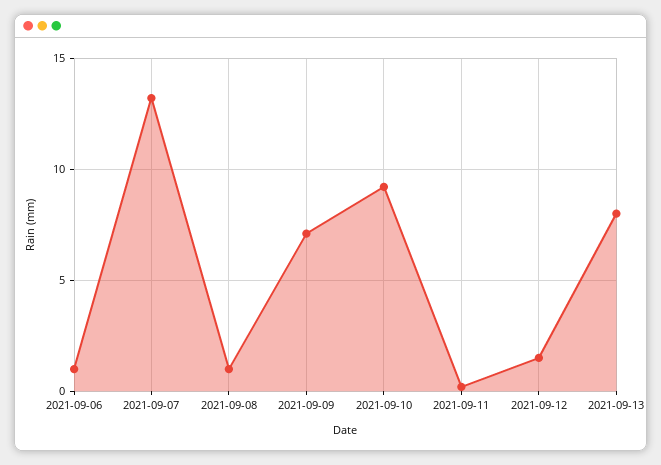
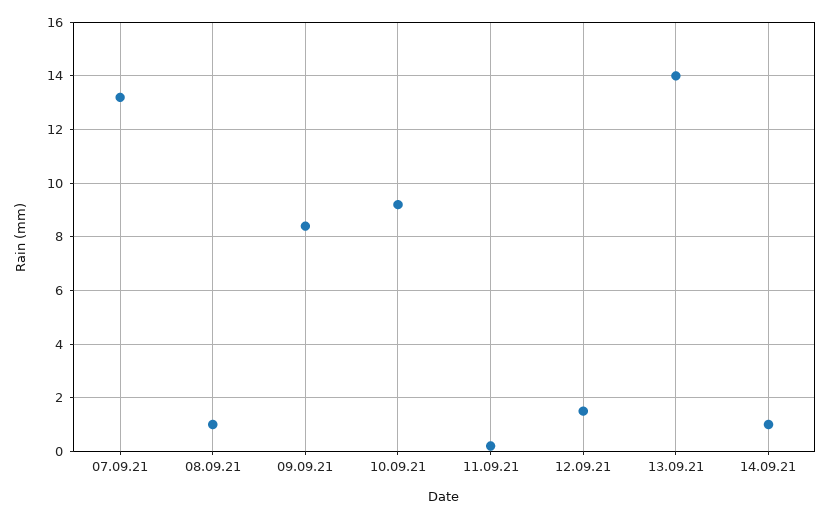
2021-09-06: 1 -> none
2021-09-09: 7 -> 8.5
2021-09-13: 8 -> 14
14.09.21: none -> 1

